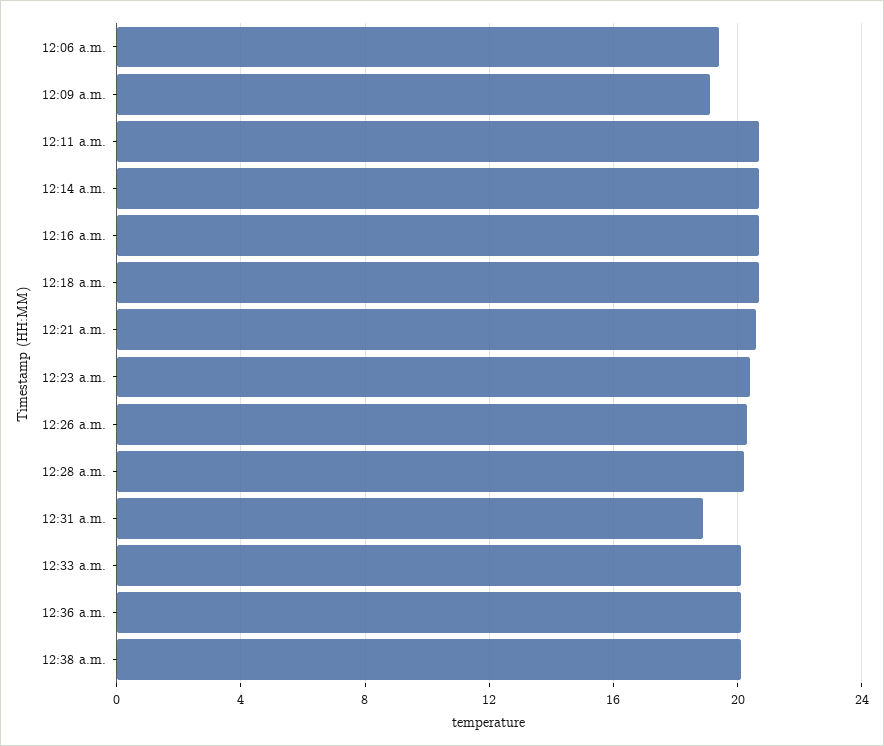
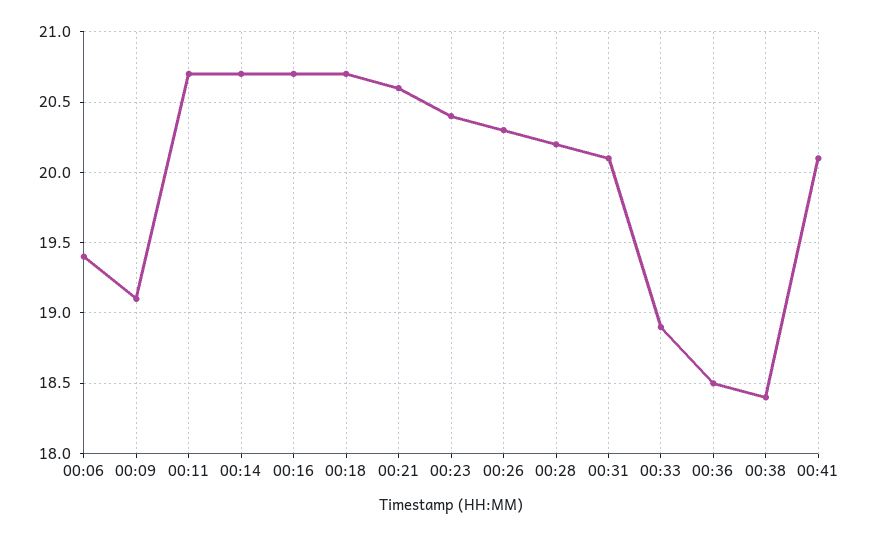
12:31 a.m.: 19 -> 20.1
12:33 a.m.: 20 -> 18.9
12:36 a.m.: 20 -> 18.5
12:38 a.m.: 20 -> 18.4
00:41: none -> 20.1

